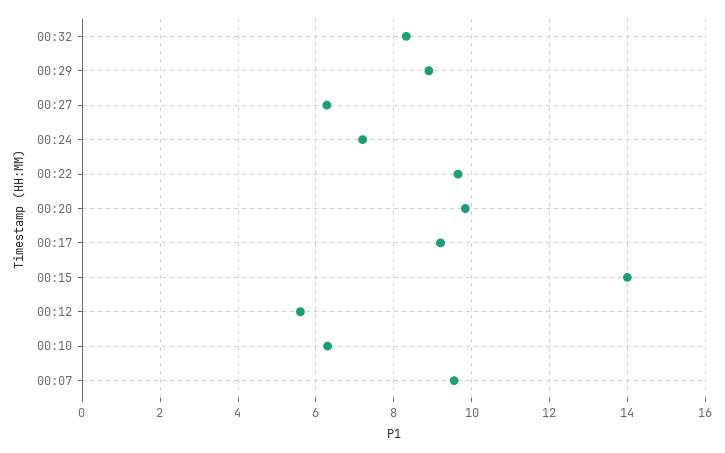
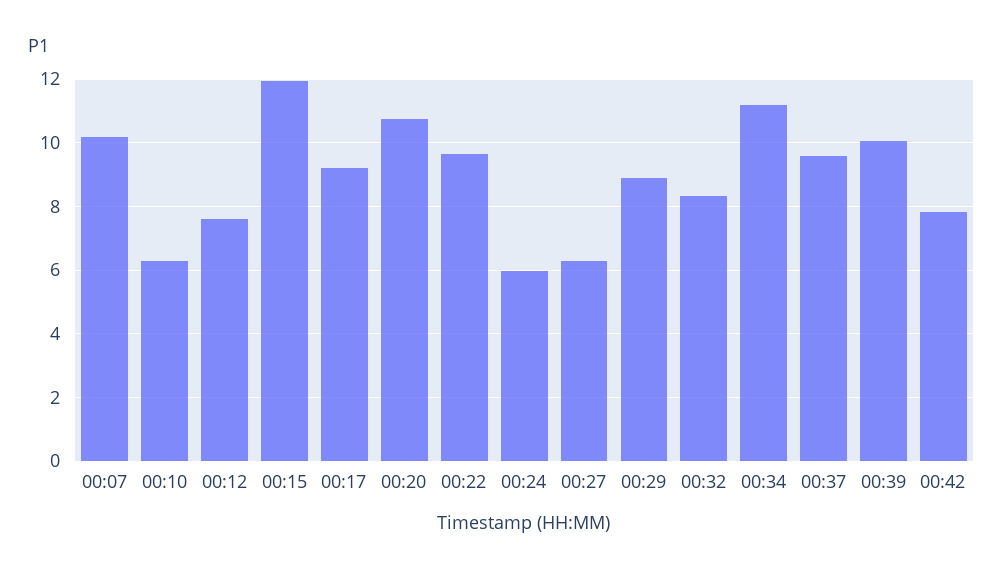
00:24: 7.2 -> 6
00:20: 9.8 -> 10.8
00:15: 14 -> 12
00:12: 5.6 -> 7.6
00:07: 9.6 -> 10.2
00:34: none -> 11.2
00:37: none -> 9.6
00:39: none -> 10
00:42: none -> 7.8

